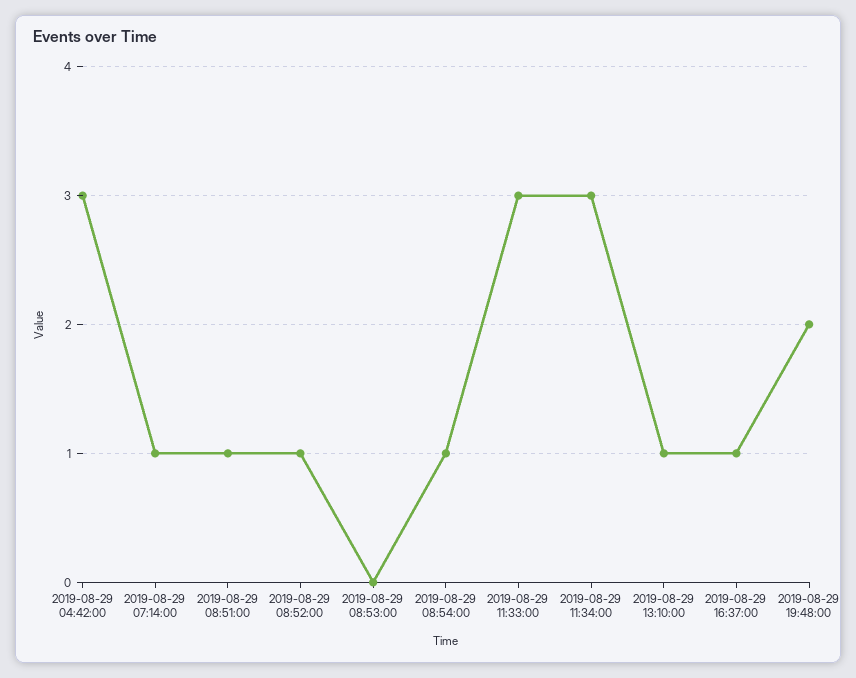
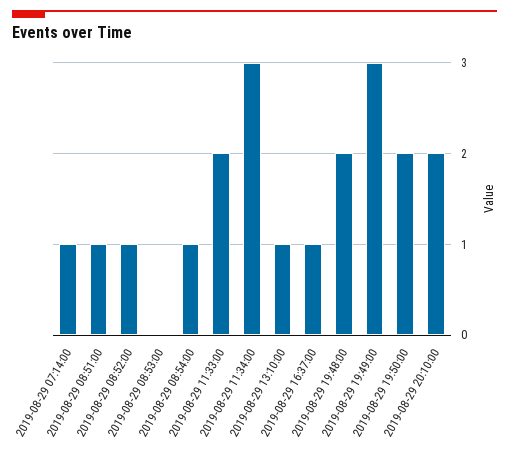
2019-08-29 04:42:00: 3 -> none
2019-08-29 11:33:00: 3 -> 2
2019-08-29 19:49:00: none -> 3
2019-08-29 19:50:00: none -> 2
2019-08-29 20:10:00: none -> 2

